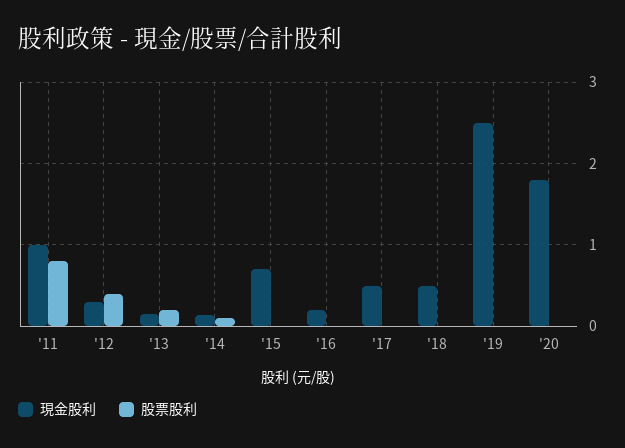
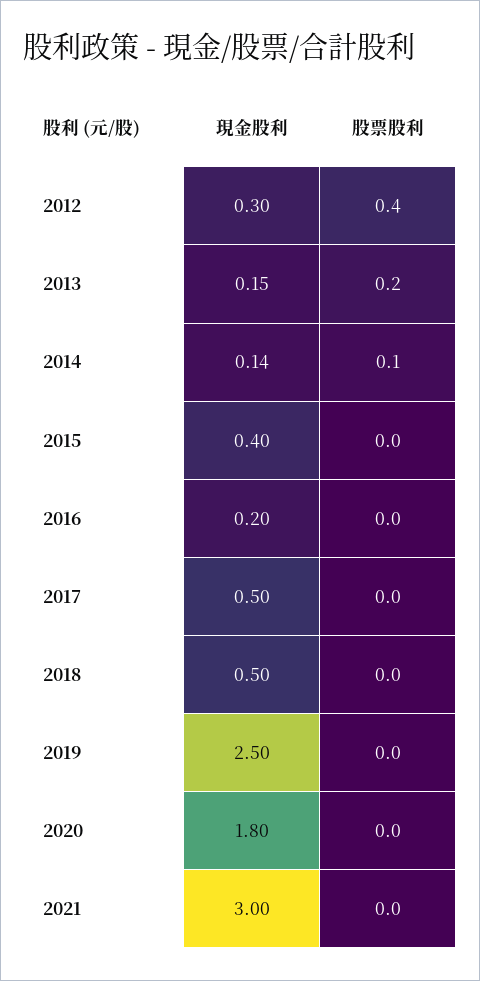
現金股利, '11: 1 -> none
股票股利, '11: 0.8 -> none
現金股利, '15: 0.7 -> 0.4
現金股利, 2021: none -> 3
股票股利, 2021: none -> 0

